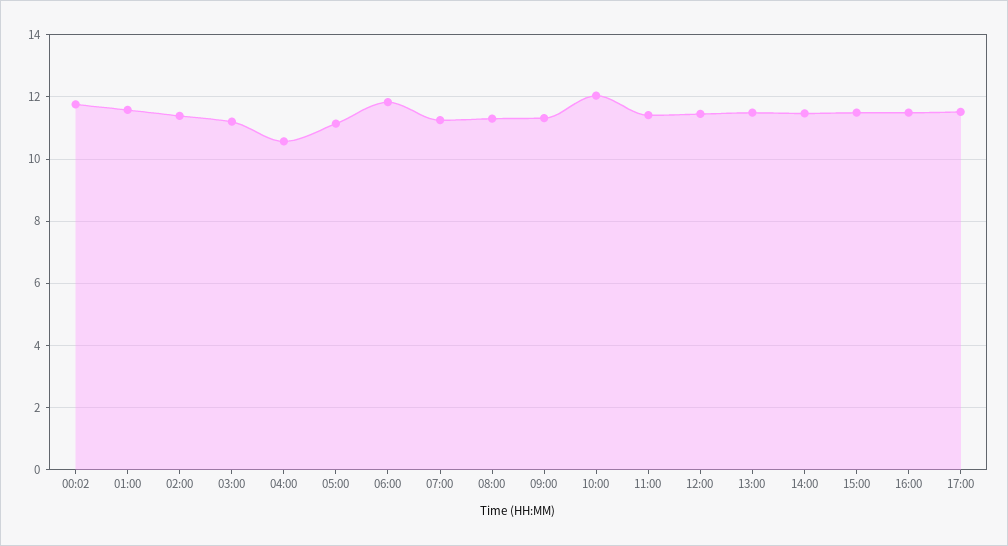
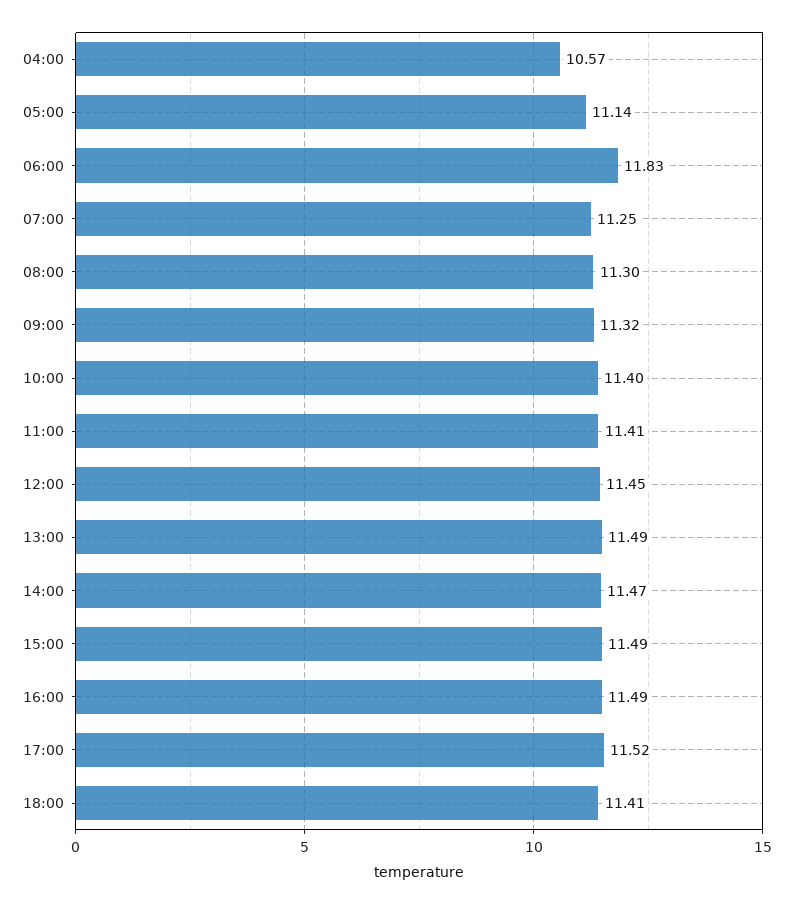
00:02: 11.8 -> none
01:00: 11.6 -> none
02:00: 11.4 -> none
03:00: 11.2 -> none
10:00: 12 -> 11.4
18:00: none -> 11.41

